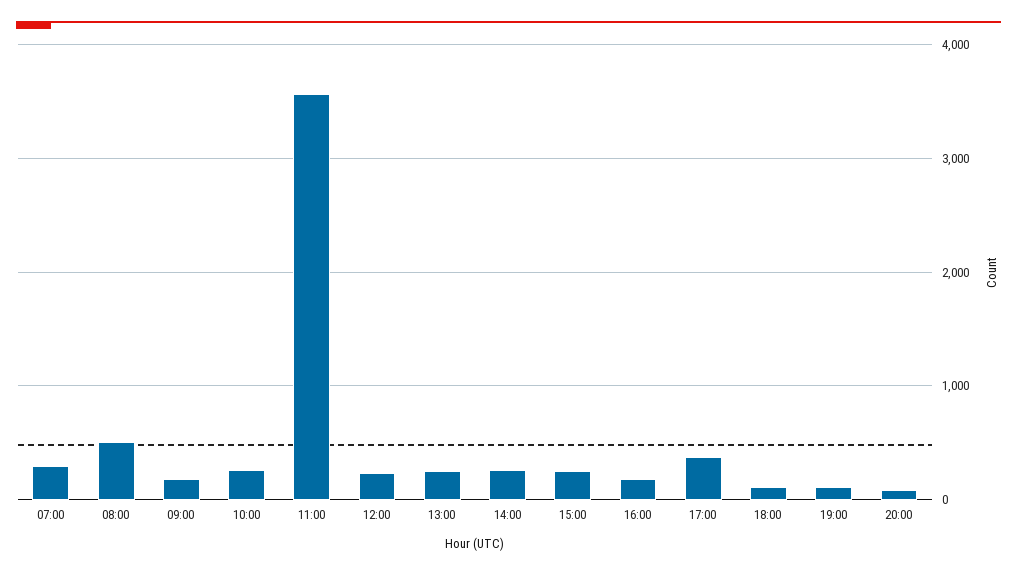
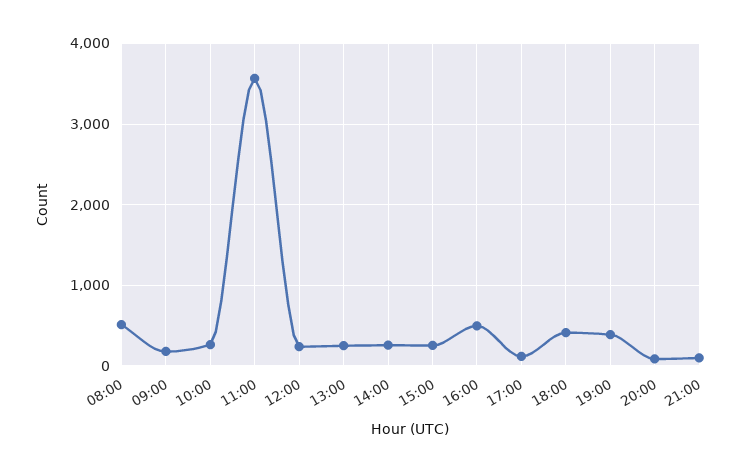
07:00: 300 -> none
16:00: 200 -> 500
17:00: 400 -> 100
18:00: 100 -> 400
19:00: 100 -> 400
21:00: none -> 100

